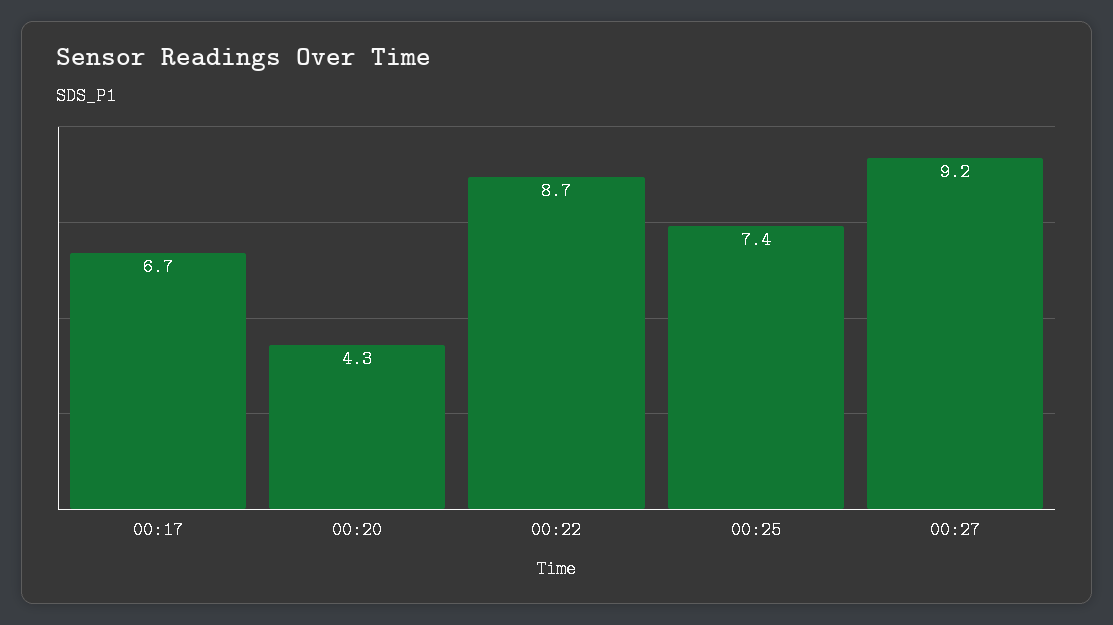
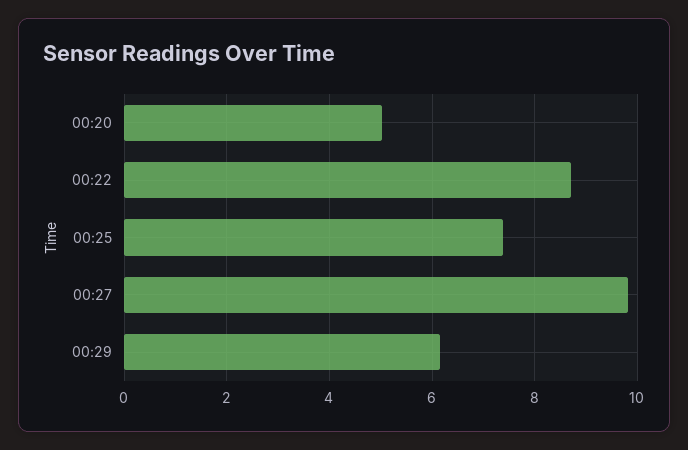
00:17: 6.7 -> none
00:20: 4.3 -> 5
00:27: 9.2 -> 9.8
00:29: none -> 6.2

